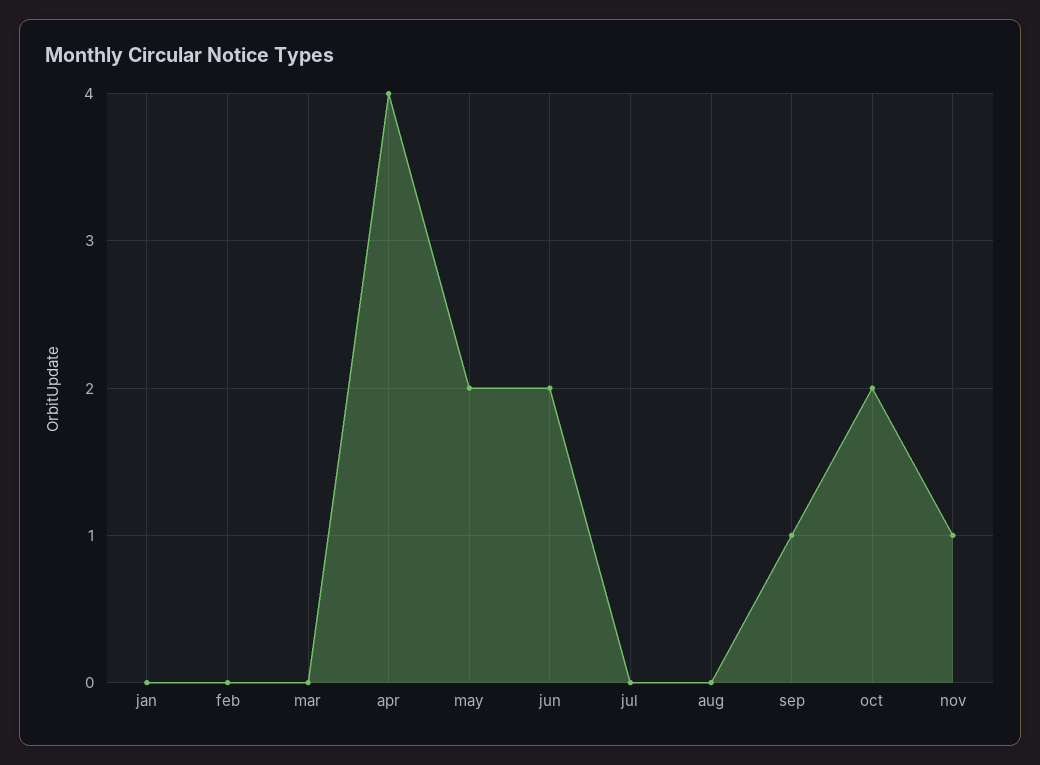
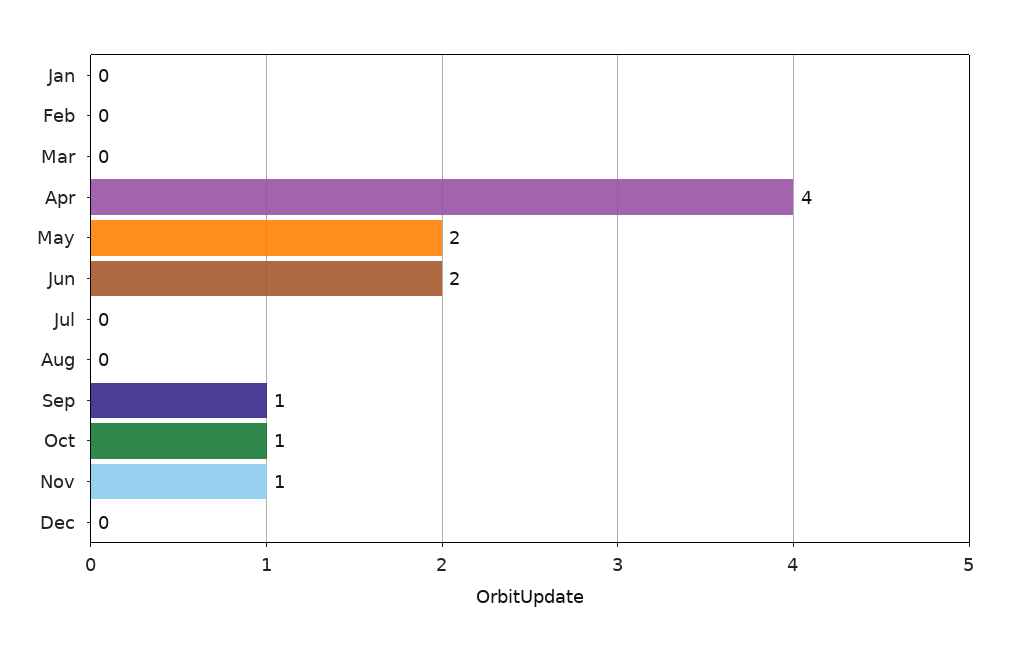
oct: 2 -> 1
Dec: none -> 0

